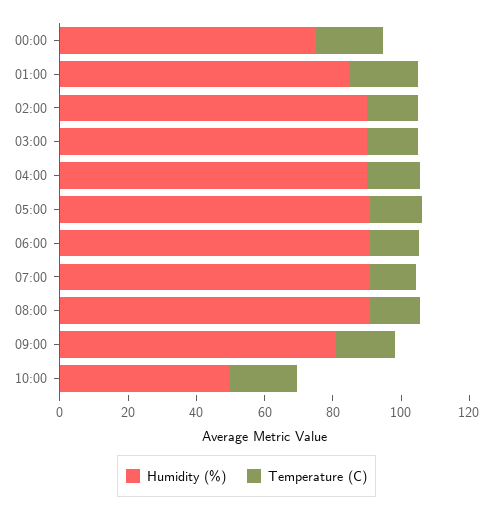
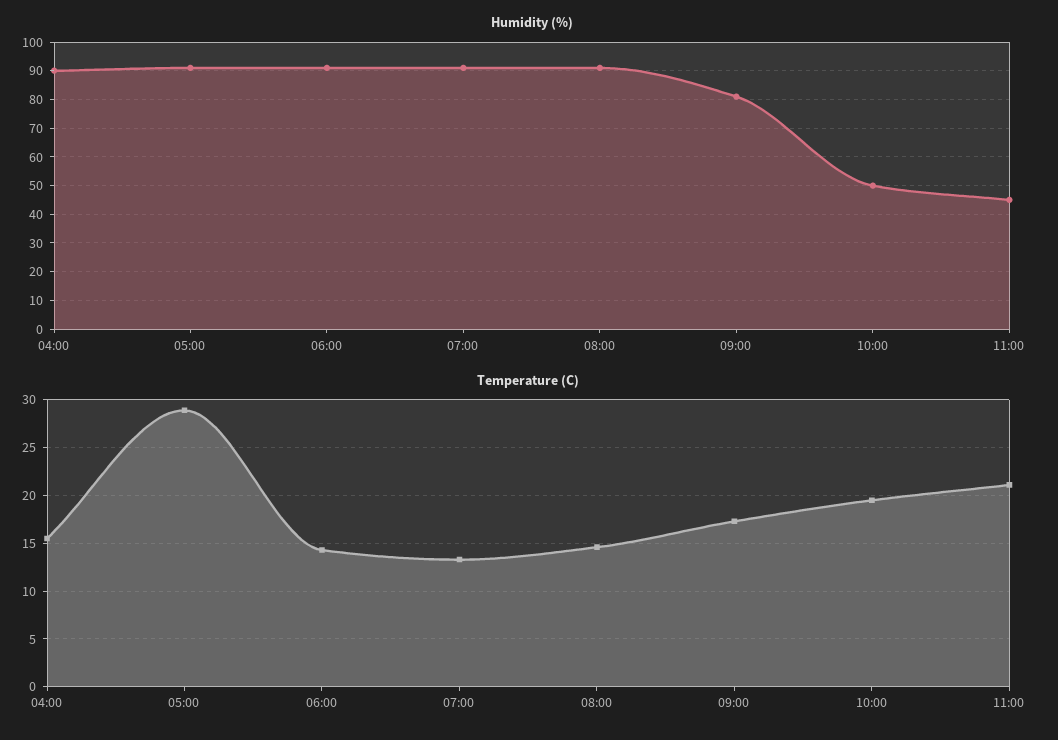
Humidity (%), 00:00: 75 -> none
Temperature (C), 00:00: 20 -> none
Humidity (%), 01:00: 85 -> none
Temperature (C), 01:00: 20 -> none
Humidity (%), 02:00: 90 -> none
Temperature (C), 02:00: 15 -> none
Humidity (%), 03:00: 90 -> none
Temperature (C), 03:00: 15 -> none
Temperature (C), 05:00: 15 -> 29
Humidity (%), 11:00: none -> 45
Temperature (C), 11:00: none -> 21

